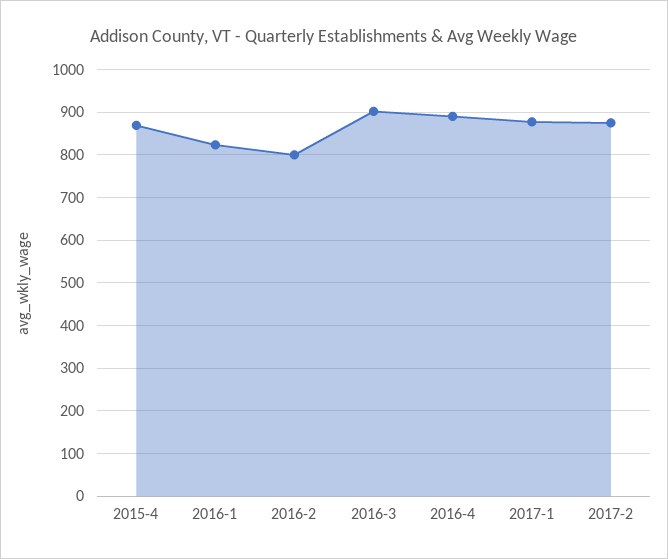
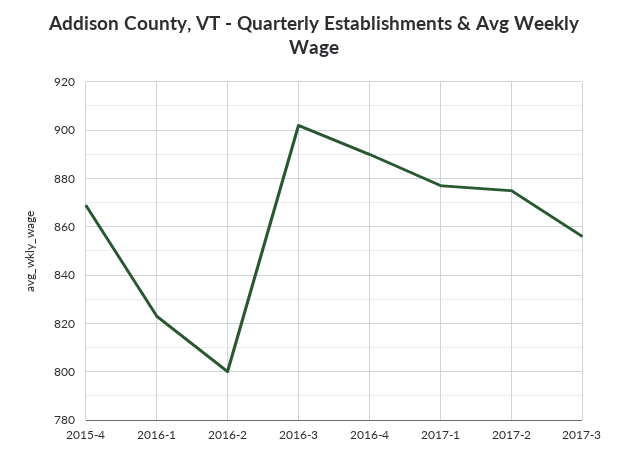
2017-3: none -> 855

